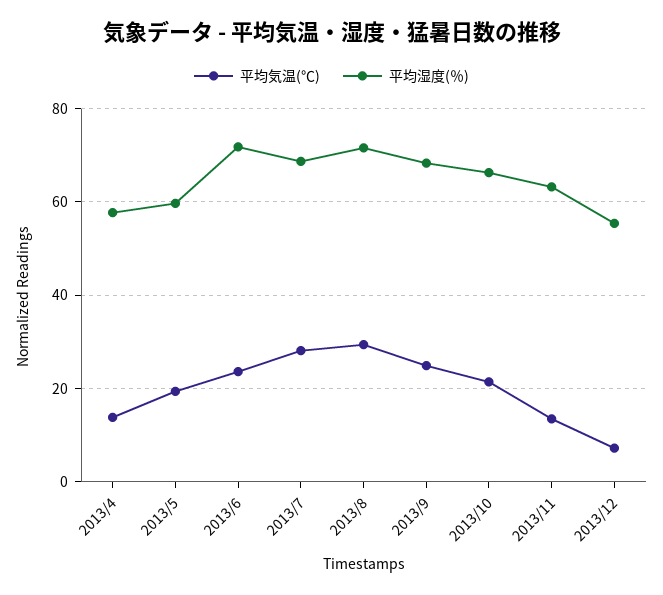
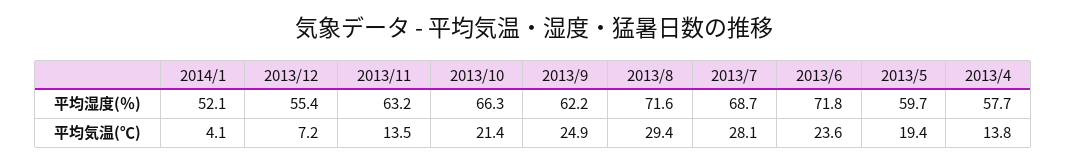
平均湿度(％), 2013/9: 68 -> 62.2
平均湿度(％), 2014/1: none -> 52.1
平均気温(℃), 2014/1: none -> 4.1

